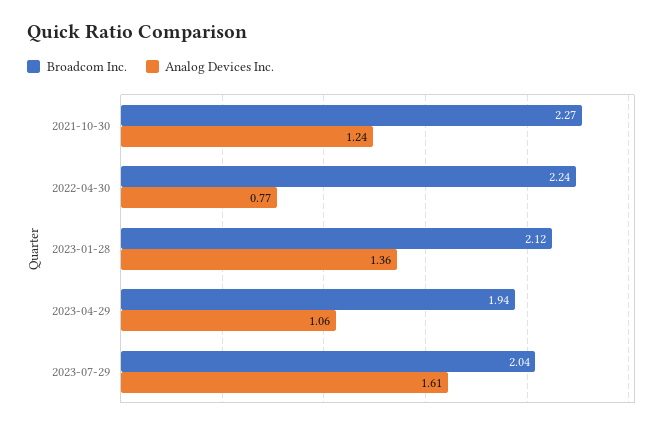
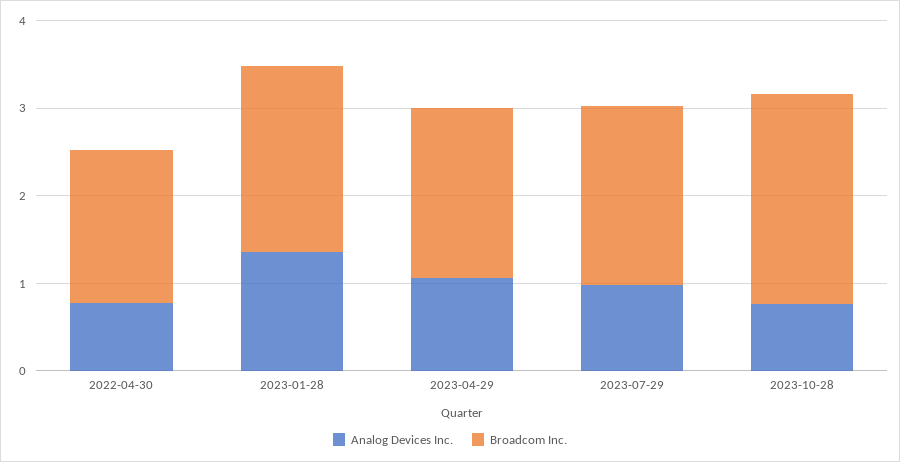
Broadcom Inc., 2021-10-30: 2.27 -> none
Analog Devices Inc., 2021-10-30: 1.24 -> none
Broadcom Inc., 2022-04-30: 2.24 -> 1.8
Analog Devices Inc., 2023-07-29: 1.61 -> 1
Analog Devices Inc., 2023-10-28: none -> 0.8
Broadcom Inc., 2023-10-28: none -> 2.4

